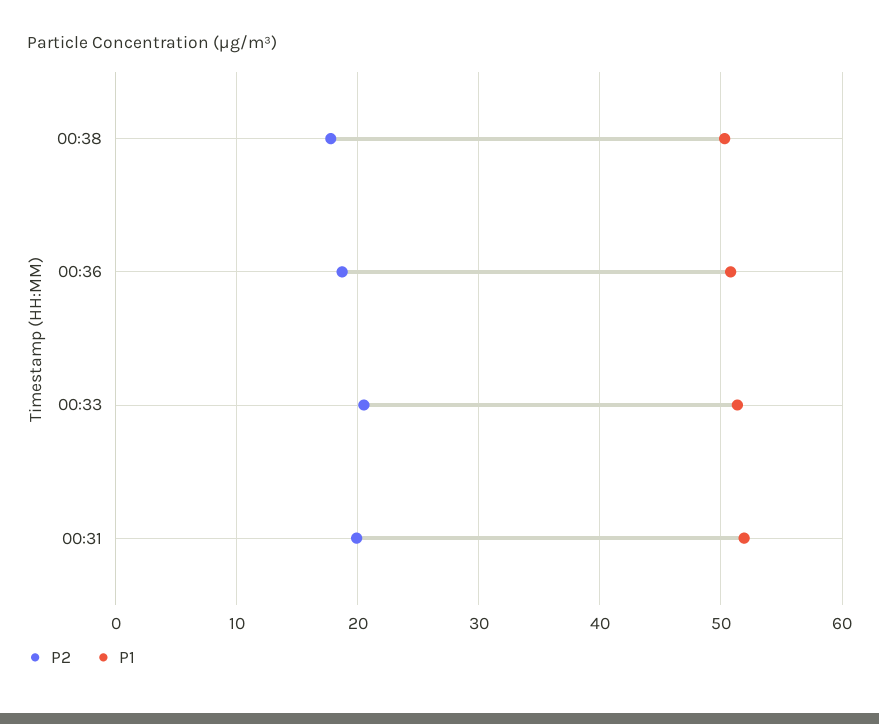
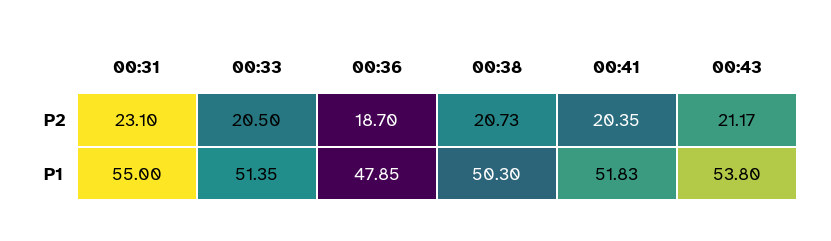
P2, 00:38: 18 -> 20.73
P1, 00:36: 51 -> 47.85
P2, 00:31: 20 -> 23.1
P1, 00:31: 52 -> 55
P2, 00:41: none -> 20.35
P2, 00:43: none -> 21.17
P1, 00:41: none -> 51.83
P1, 00:43: none -> 53.8

